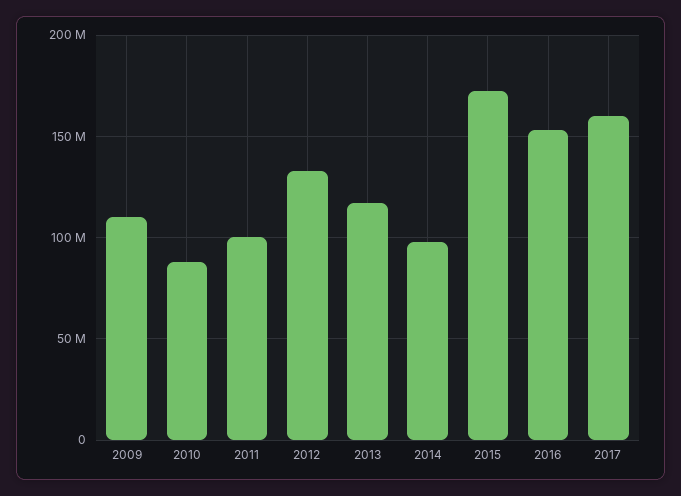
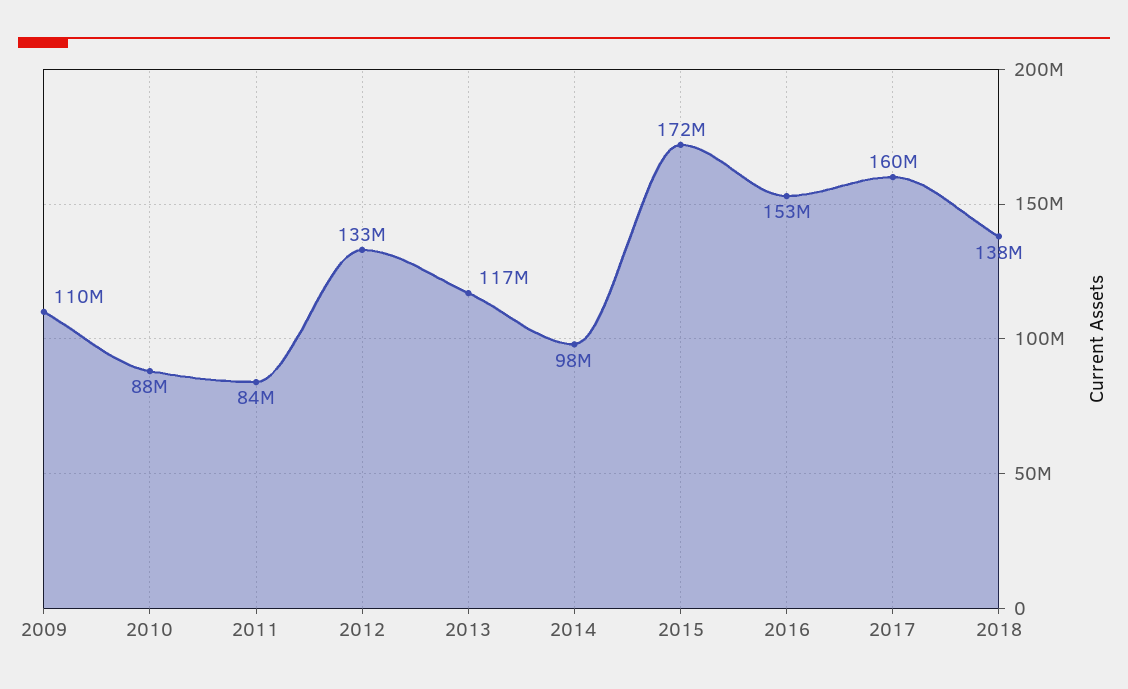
2011: 100000000 -> 84000000
2018: none -> 138000000

